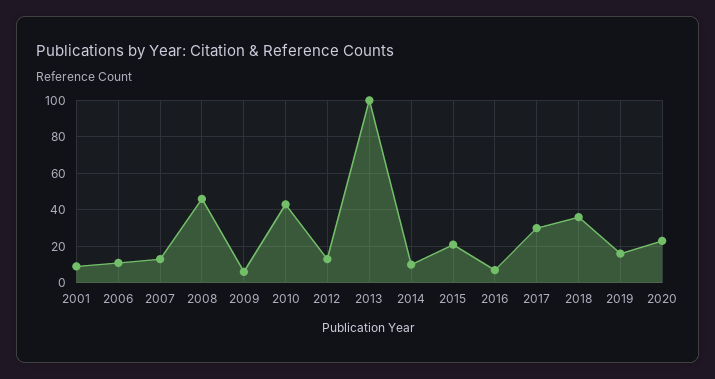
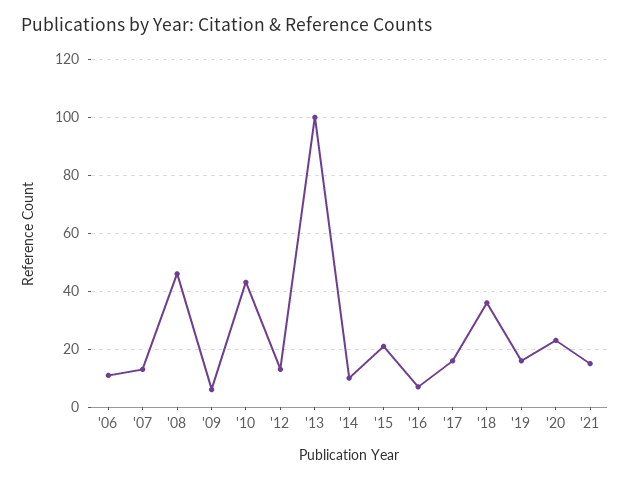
2001: 10 -> none
2017: 30 -> 15
'21: none -> 15

